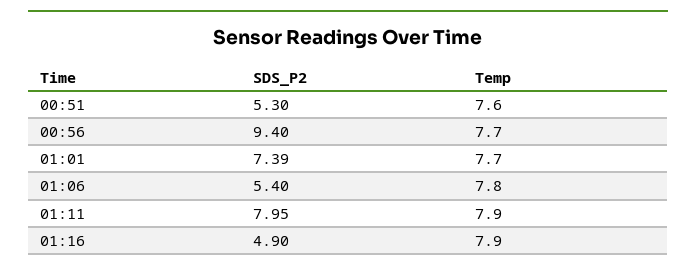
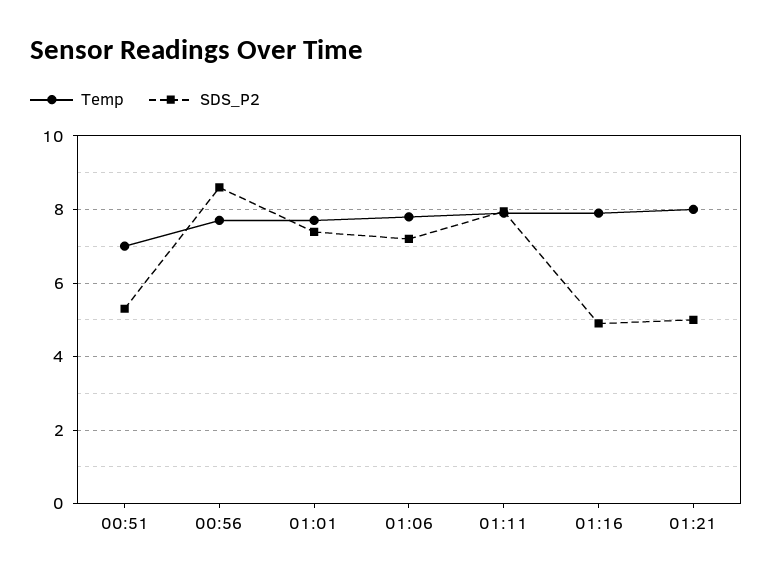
Temp, 00:51: 7.6 -> 7
SDS_P2, 00:56: 9.4 -> 8.6
SDS_P2, 01:06: 5.4 -> 7.2
Temp, 01:21: none -> 8
SDS_P2, 01:21: none -> 5

